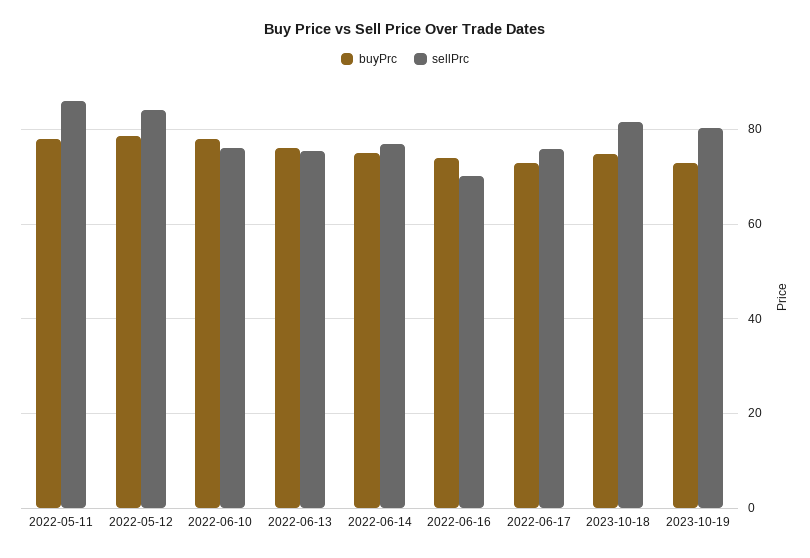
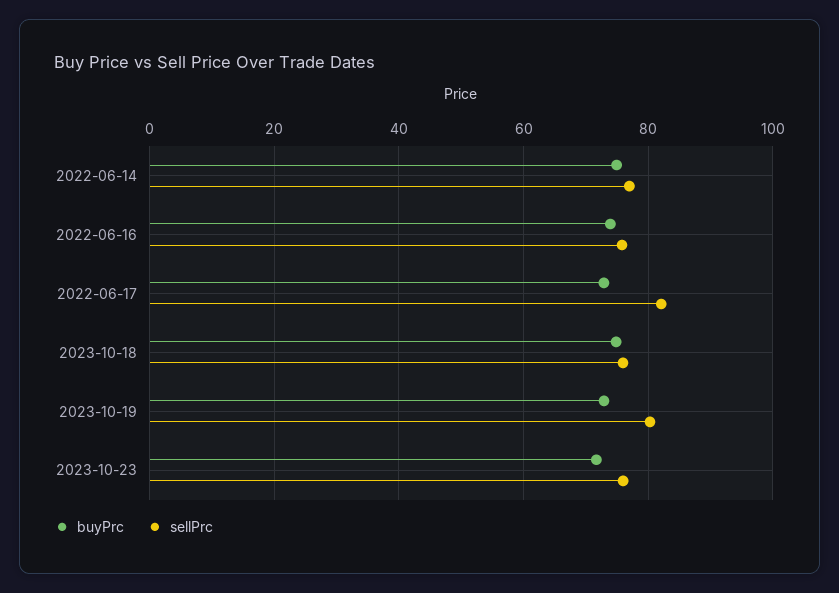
buyPrc, 2022-05-11: 78 -> none
sellPrc, 2022-05-11: 86 -> none
buyPrc, 2022-05-12: 78 -> none
sellPrc, 2022-05-12: 84 -> none
buyPrc, 2022-06-10: 78 -> none
sellPrc, 2022-06-10: 76 -> none
buyPrc, 2022-06-13: 76 -> none
sellPrc, 2022-06-13: 76 -> none
sellPrc, 2022-06-16: 70 -> 76
sellPrc, 2022-06-17: 76 -> 82
sellPrc, 2023-10-18: 82 -> 76
buyPrc, 2023-10-23: none -> 72
sellPrc, 2023-10-23: none -> 76

